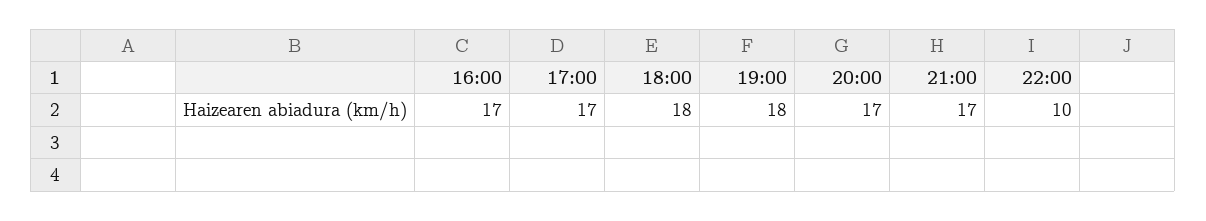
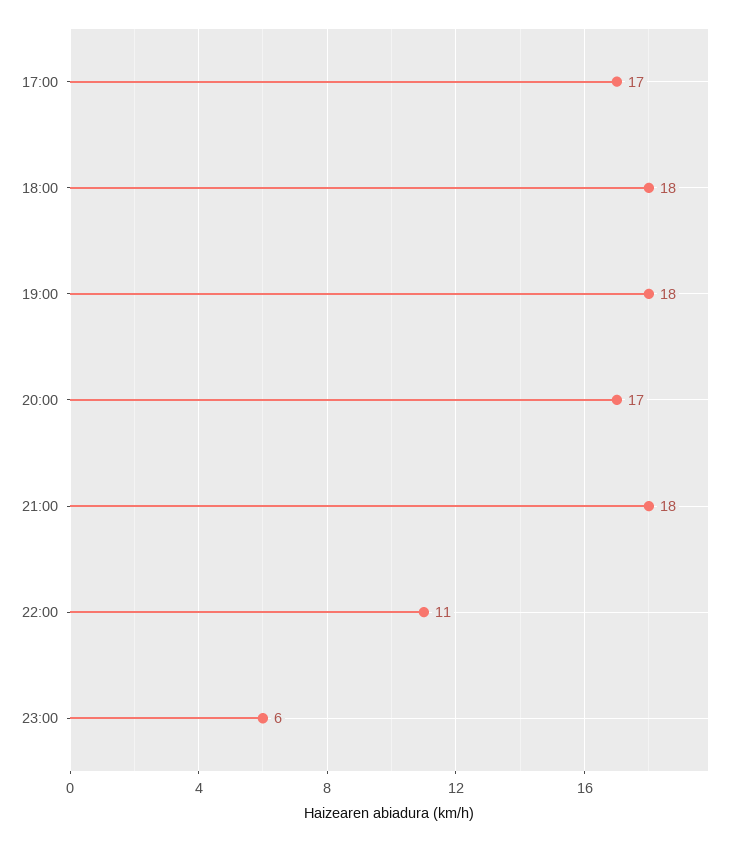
16:00: 17 -> none
21:00: 17 -> 18
22:00: 10 -> 11
23:00: none -> 6

